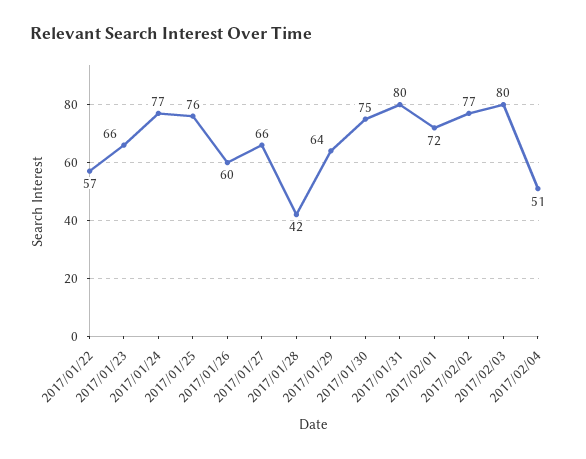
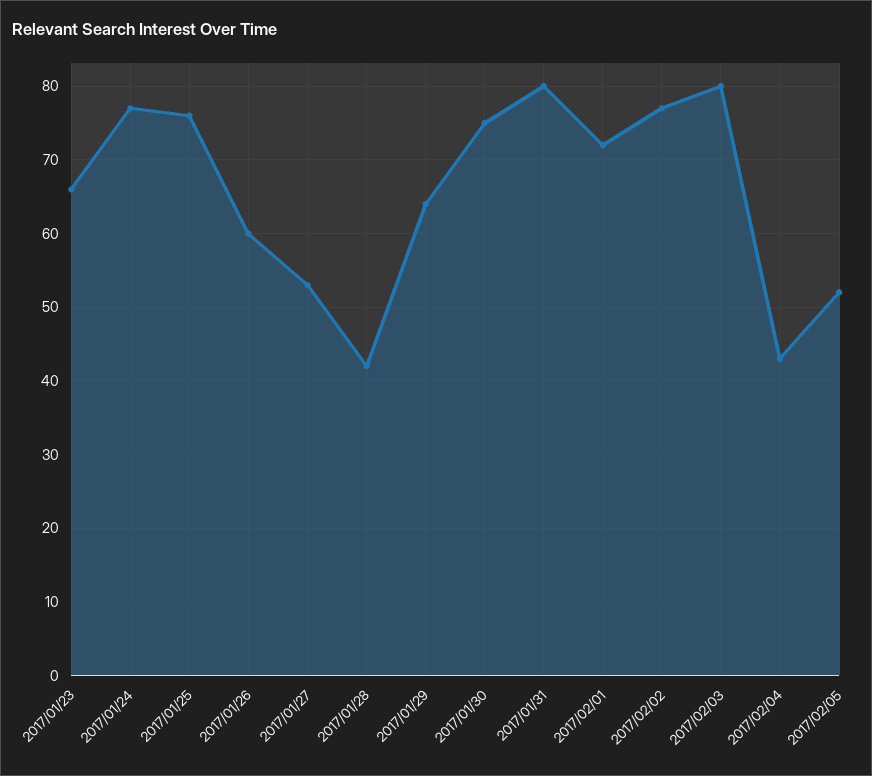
2017/01/22: 57 -> none
2017/01/27: 66 -> 53
2017/02/04: 51 -> 43
2017/02/05: none -> 52

